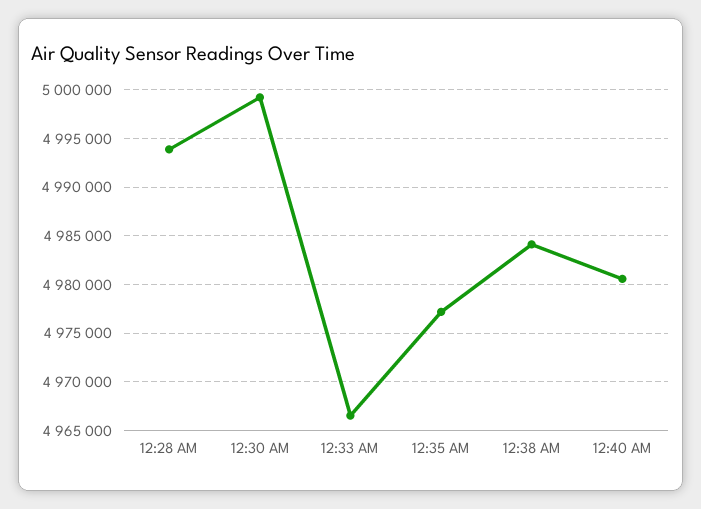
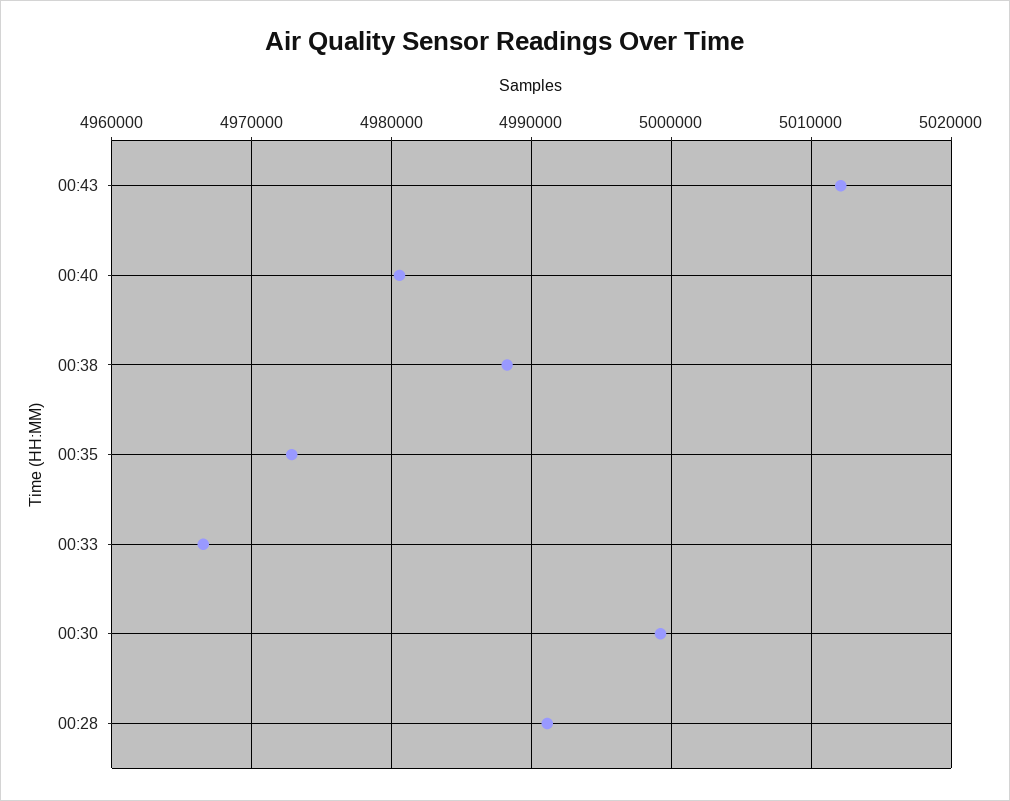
12:28 AM: 4994000 -> 4991000
12:35 AM: 4977000 -> 4973000
12:38 AM: 4984000 -> 4988000
00:43: none -> 5012000

